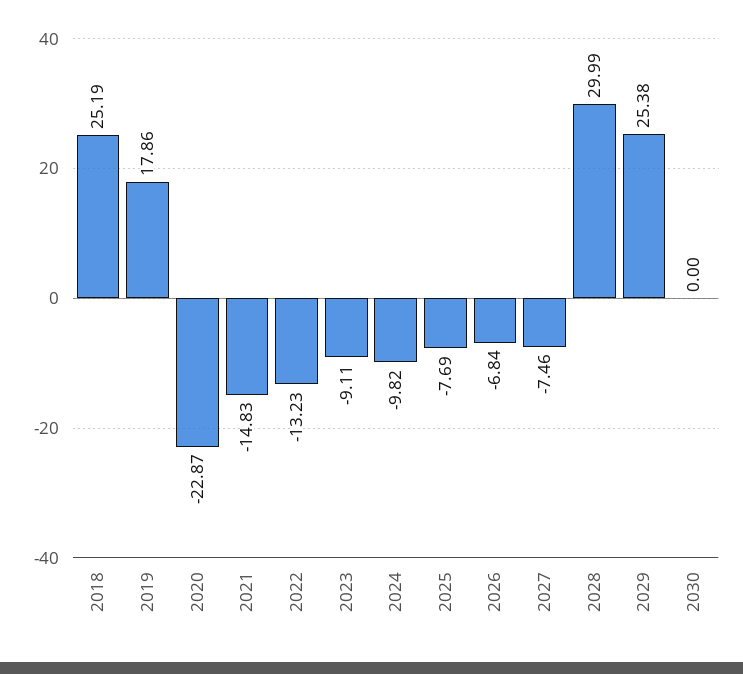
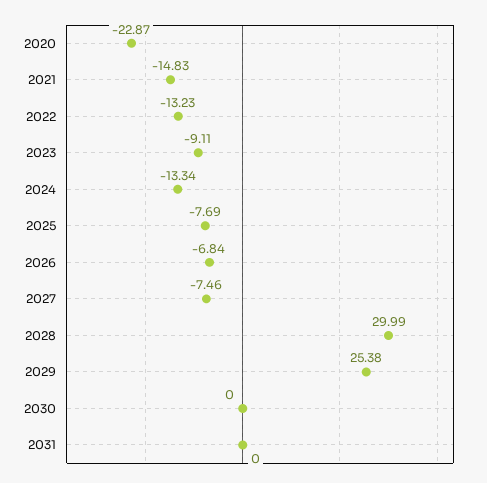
2018: 25.19 -> none
2019: 17.86 -> none
2024: -9.82 -> -13.34
2031: none -> 0

